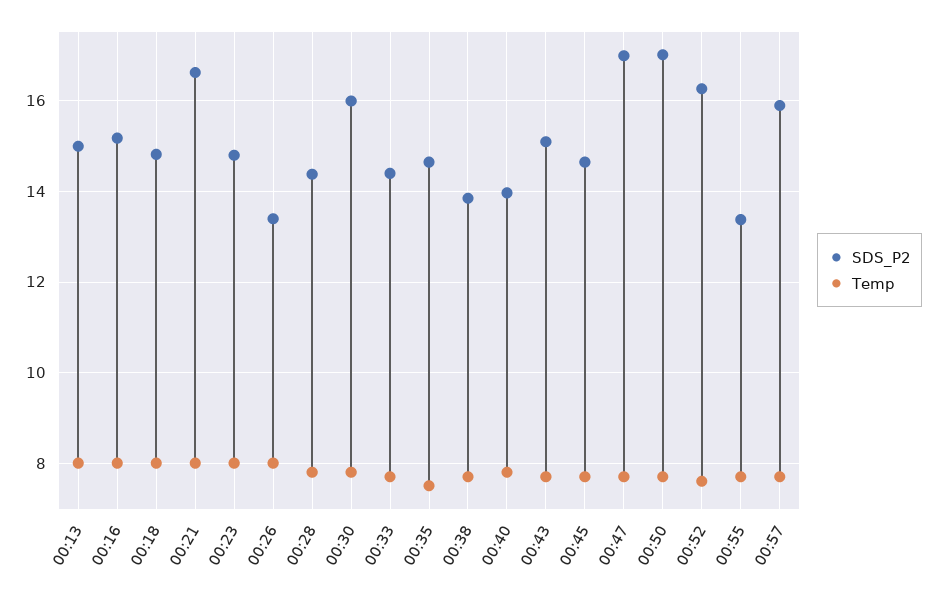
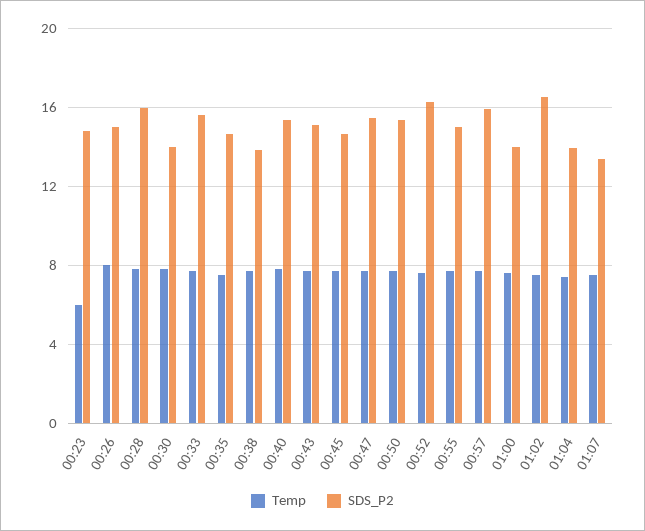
SDS_P2, 00:13: 15 -> none
Temp, 00:13: 8 -> none
SDS_P2, 00:16: 15.2 -> none
Temp, 00:16: 8 -> none
SDS_P2, 00:18: 14.8 -> none
Temp, 00:18: 8 -> none
SDS_P2, 00:21: 16.6 -> none
Temp, 00:21: 8 -> none
Temp, 00:23: 8 -> 6
SDS_P2, 00:26: 13.4 -> 15
SDS_P2, 00:28: 14.4 -> 16
SDS_P2, 00:30: 16 -> 14
SDS_P2, 00:33: 14.4 -> 15.5
SDS_P2, 00:40: 14 -> 15.5
SDS_P2, 00:47: 17 -> 15.5
SDS_P2, 00:50: 17 -> 15.5
SDS_P2, 00:55: 13.4 -> 15
Temp, 01:00: none -> 7.5
SDS_P2, 01:00: none -> 14
Temp, 01:02: none -> 7.5
SDS_P2, 01:02: none -> 16.5
Temp, 01:04: none -> 7.5
SDS_P2, 01:04: none -> 14
Temp, 01:07: none -> 7.5
SDS_P2, 01:07: none -> 13.5

